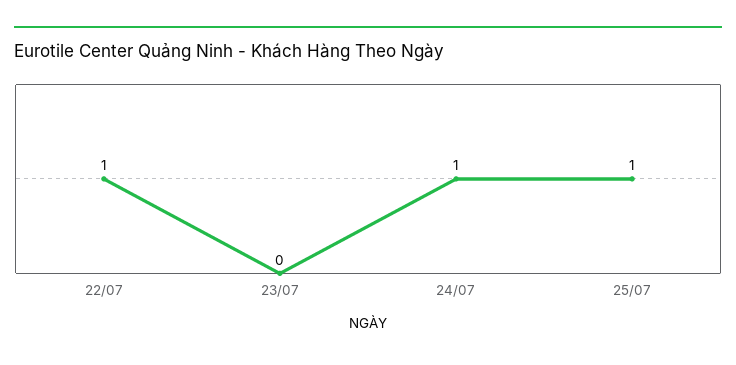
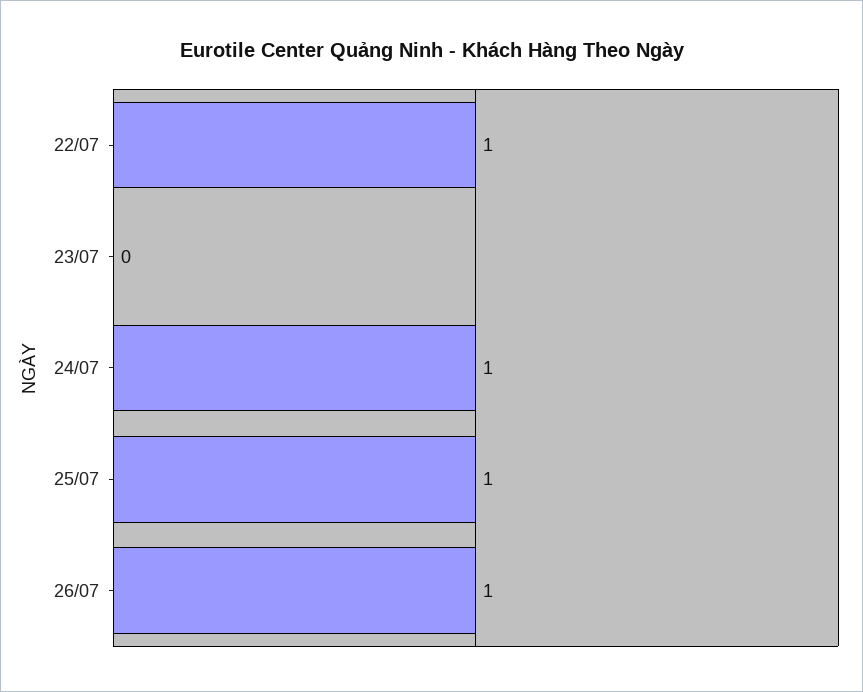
26/07: none -> 1

